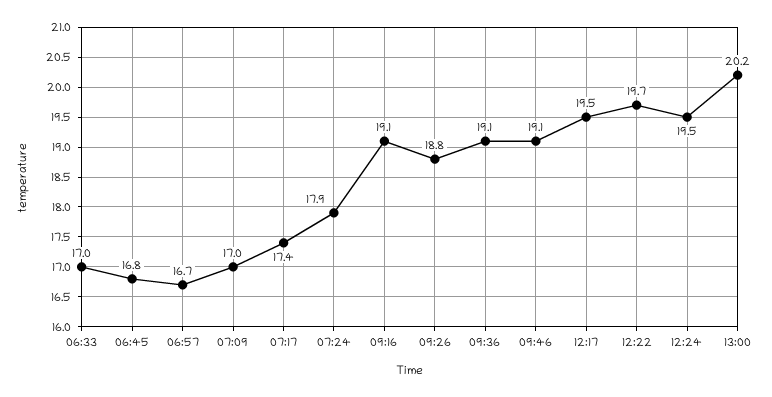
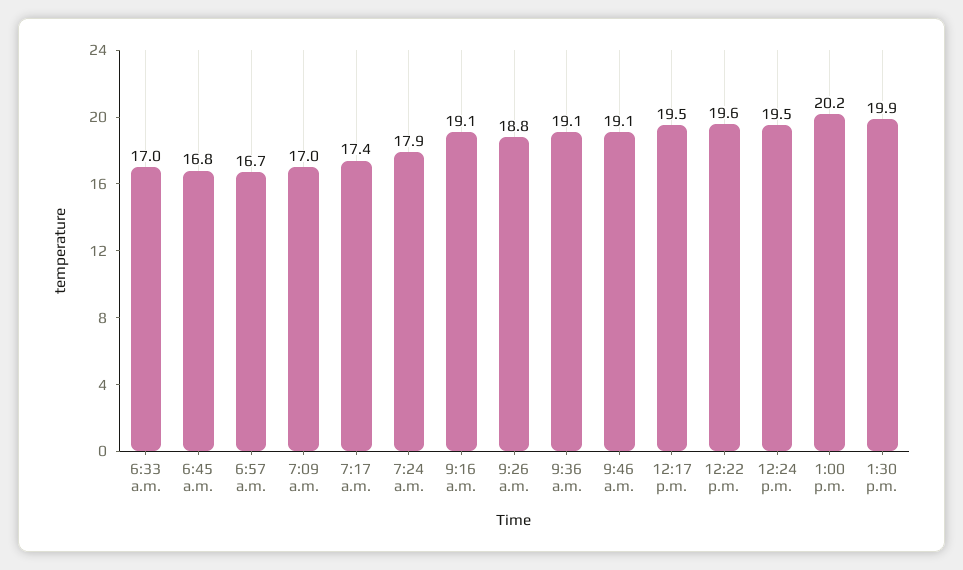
12:22: 19.7 -> 19.6
1:30 p.m.: none -> 19.9

